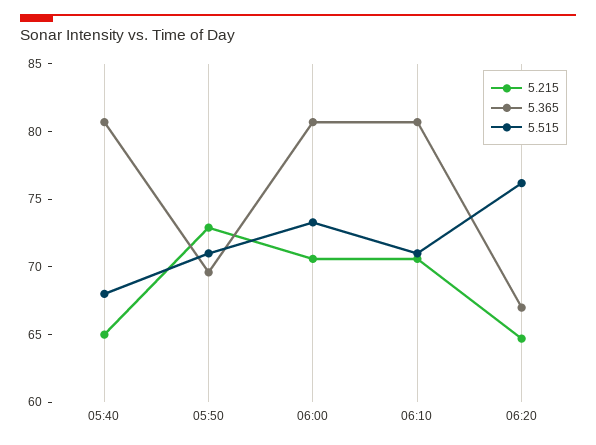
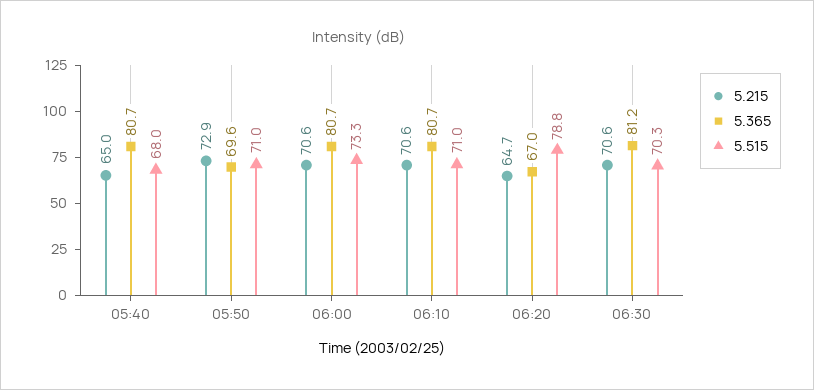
5.515, 06:20: 76 -> 78.8
5.215, 06:30: none -> 70.6
5.365, 06:30: none -> 81.2
5.515, 06:30: none -> 70.3

